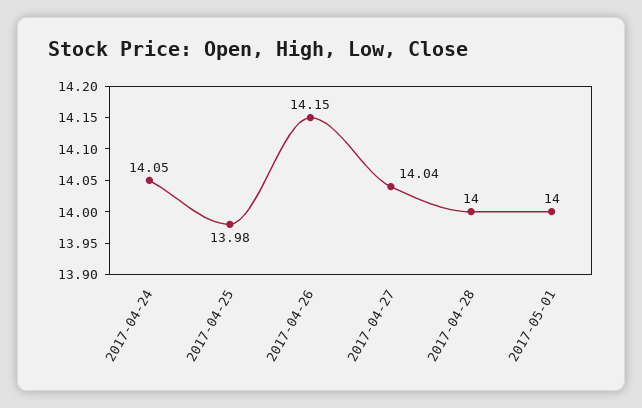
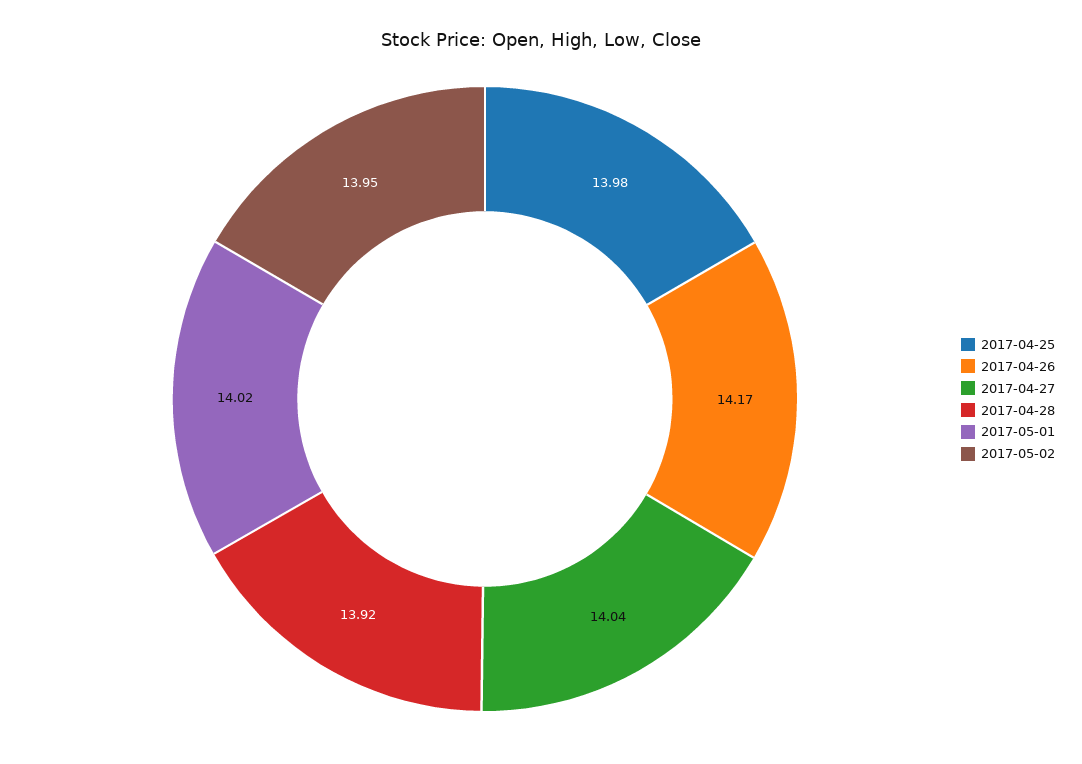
2017-04-24: 14.05 -> none
2017-04-26: 14.15 -> 14.17
2017-04-28: 14 -> 13.92
2017-05-01: 14 -> 14.02
2017-05-02: none -> 13.95

